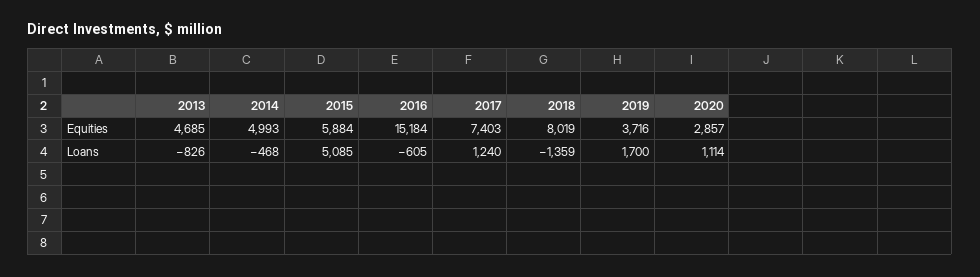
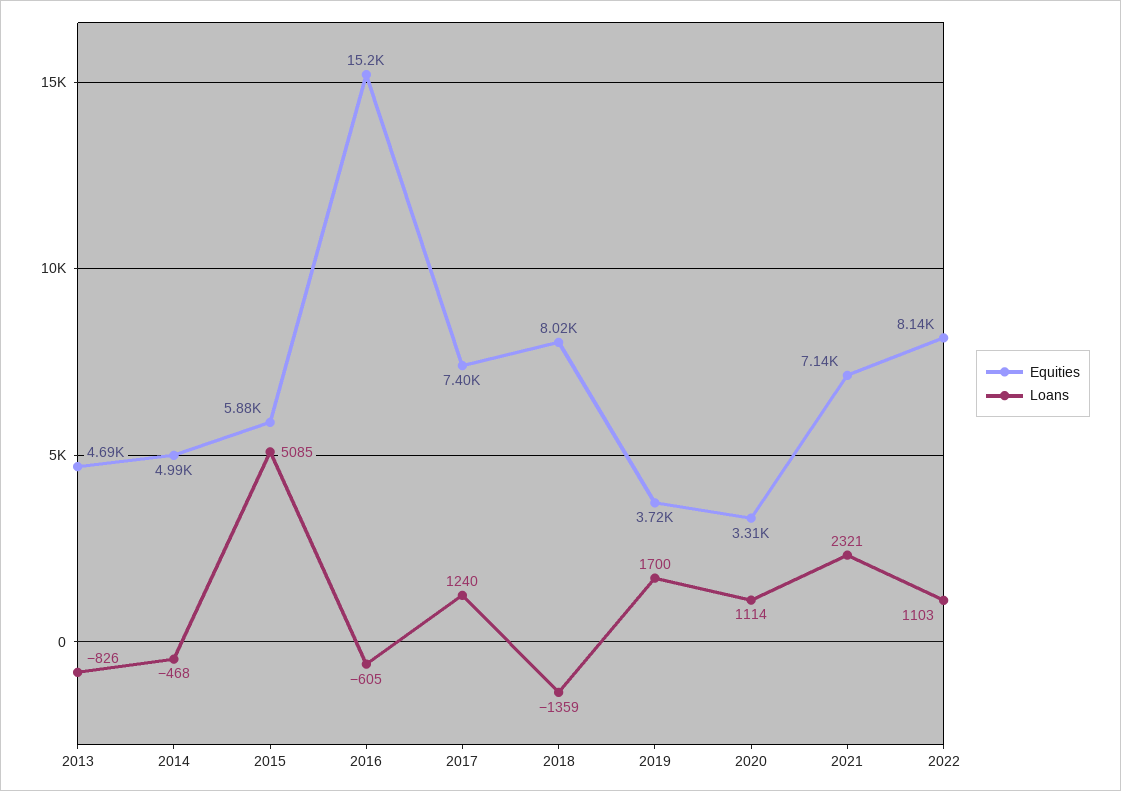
Equities, 2020: 2857 -> 3310
Equities, 2021: none -> 7140
Loans, 2021: none -> 2321
Equities, 2022: none -> 8140
Loans, 2022: none -> 1103

